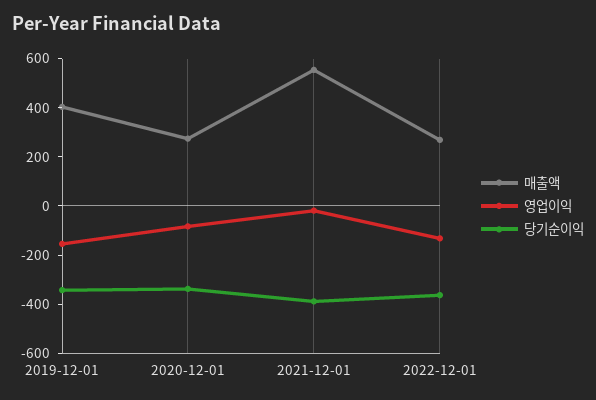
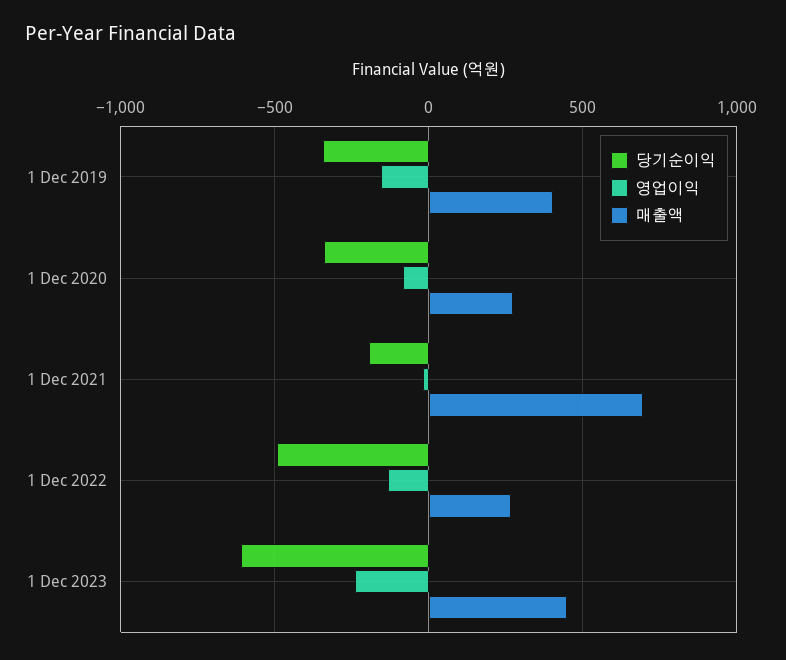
매출액, 2021-12-01: 550 -> 700
당기순이익, 2021-12-01: -400 -> -200
당기순이익, 2022-12-01: -350 -> -500
당기순이익, 1 Dec 2023: none -> -600
영업이익, 1 Dec 2023: none -> -250
매출액, 1 Dec 2023: none -> 450

